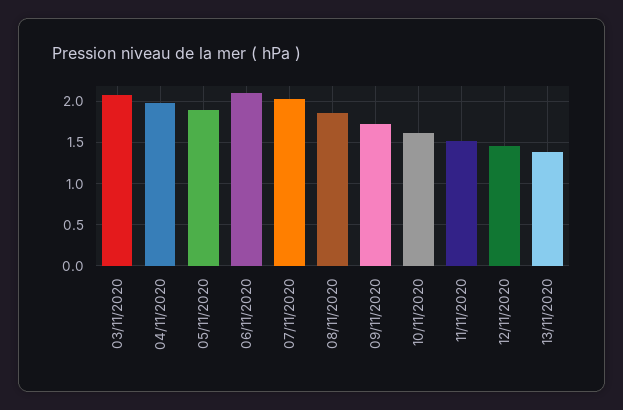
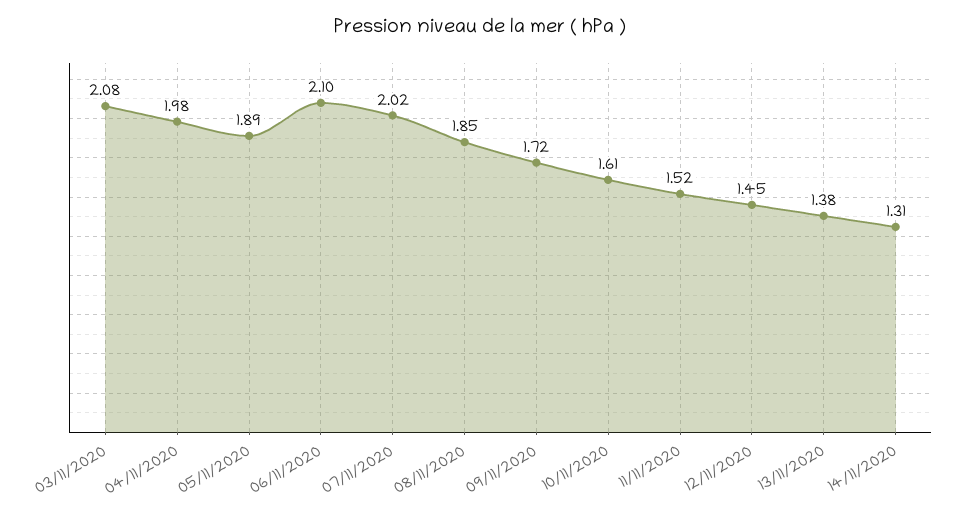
14/11/2020: none -> 1.31

